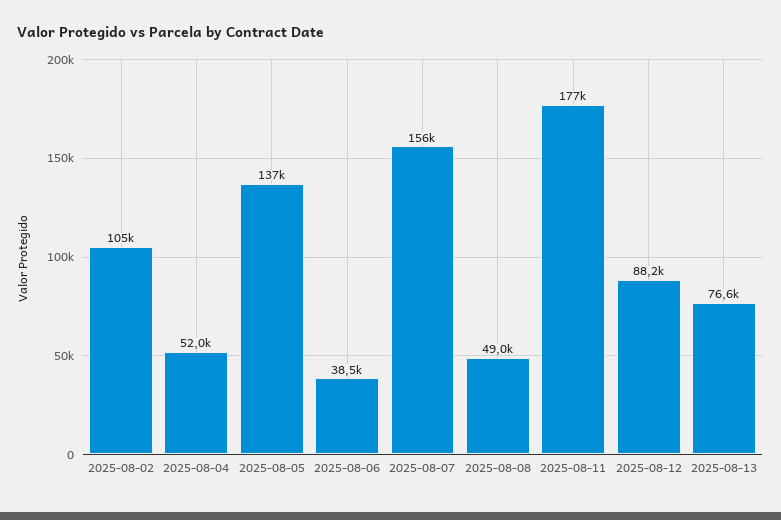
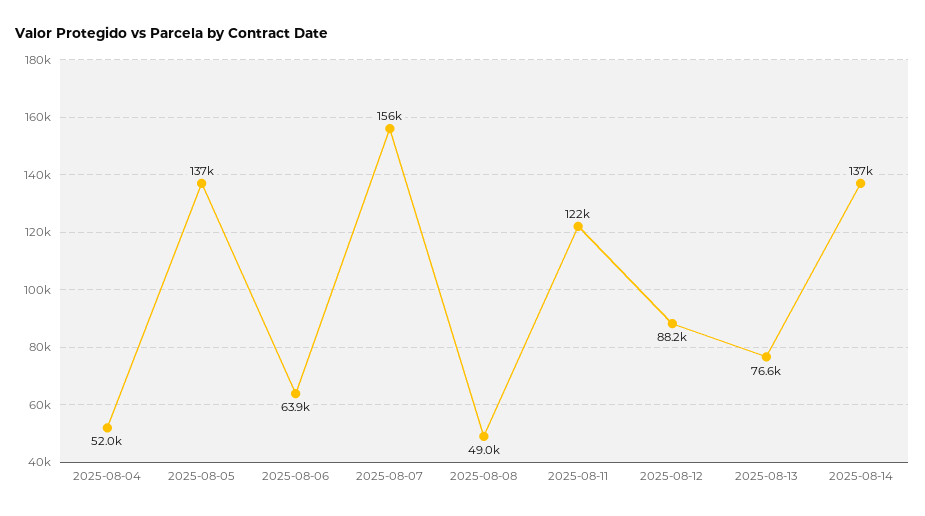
2025-08-02: 105000 -> none
2025-08-06: 38500 -> 63900
2025-08-11: 177000 -> 122000
2025-08-14: none -> 137000

